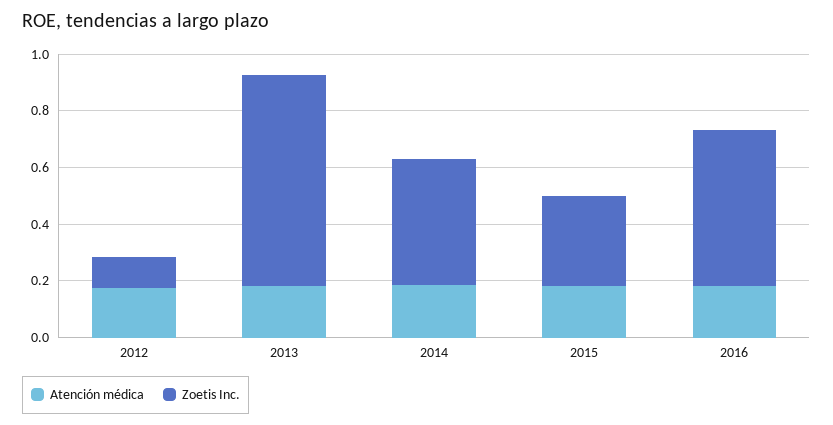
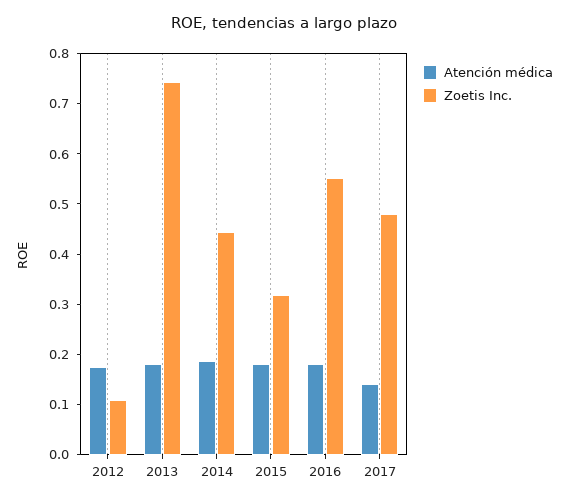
Atención médica, 2017: none -> 0.14
Zoetis Inc., 2017: none -> 0.48

